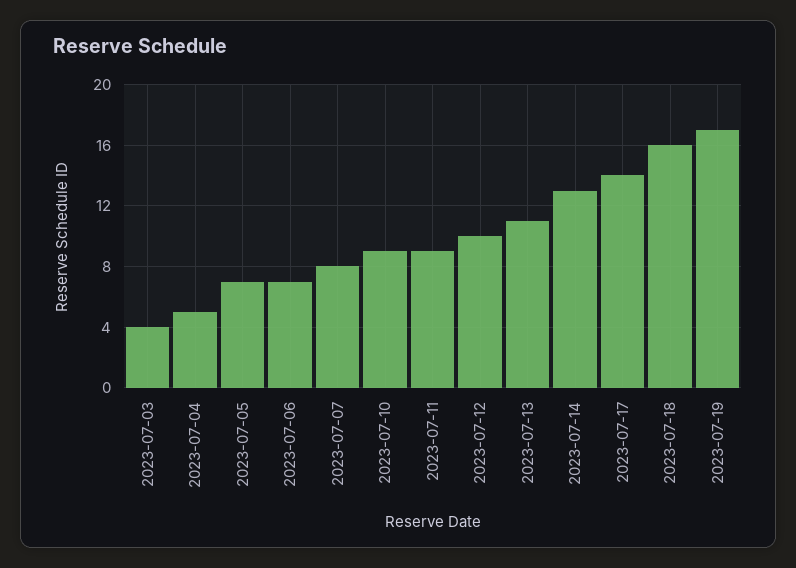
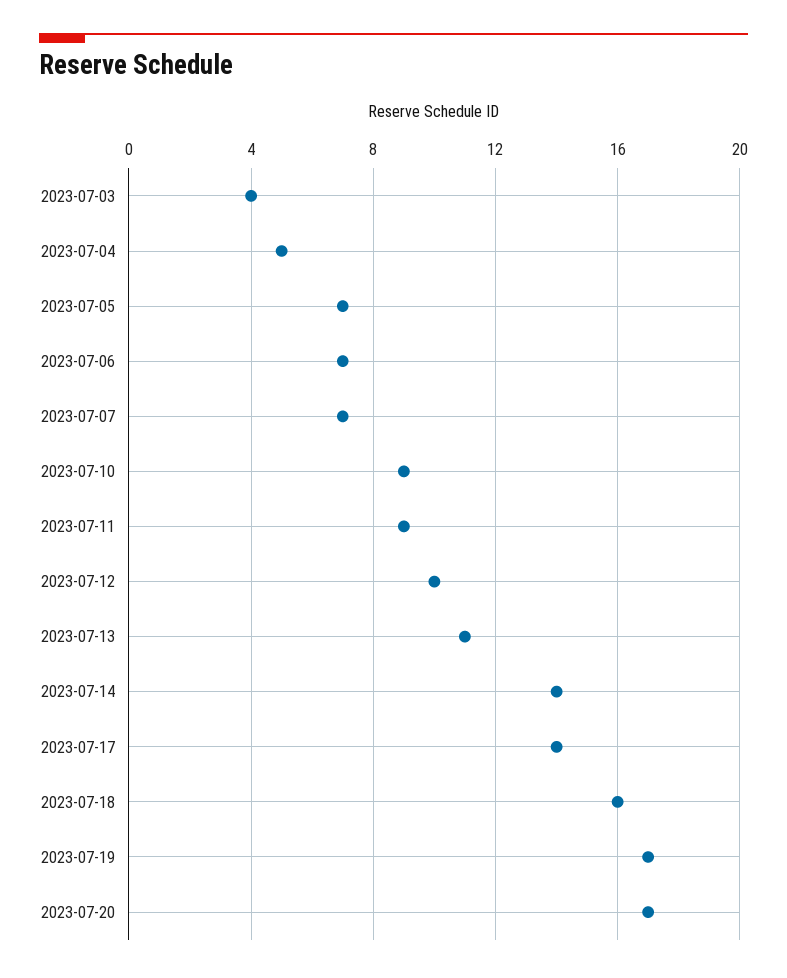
2023-07-07: 8 -> 7
2023-07-14: 13 -> 14
2023-07-20: none -> 17

